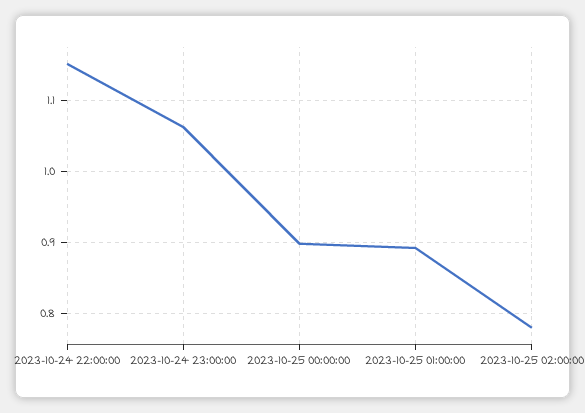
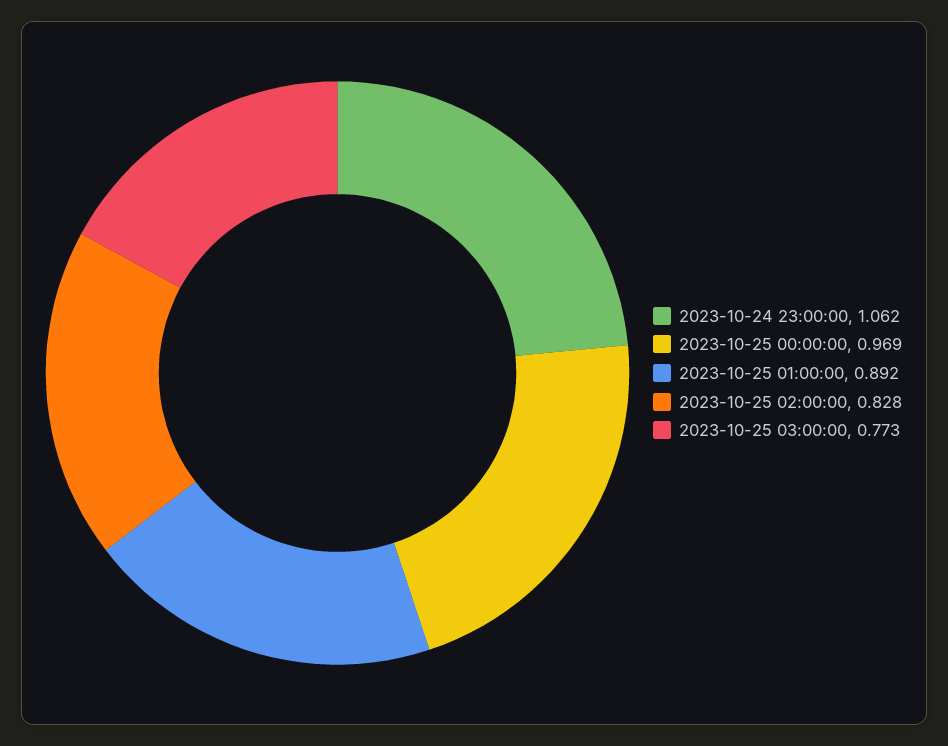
2023-10-24 22:00:00: 1.15 -> none
2023-10-25 00:00:00: 0.9 -> 0.969
2023-10-25 02:00:00: 0.78 -> 0.828
2023-10-25 03:00:00: none -> 0.773

